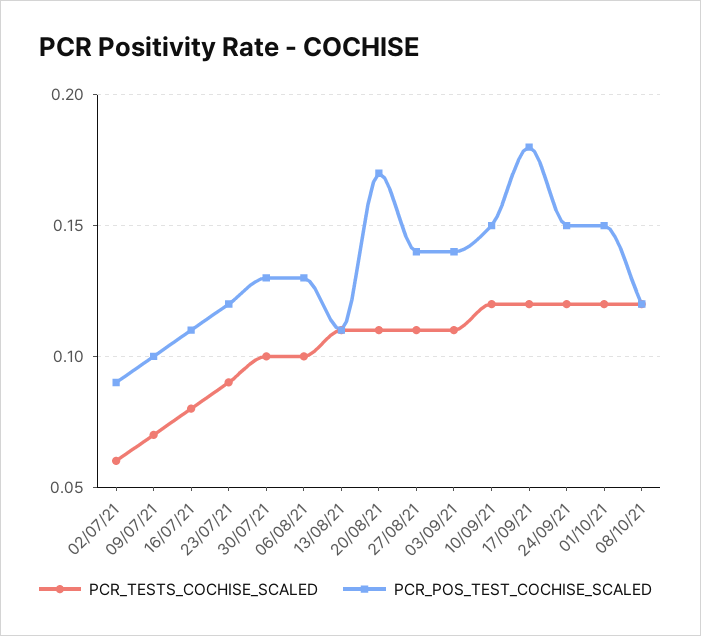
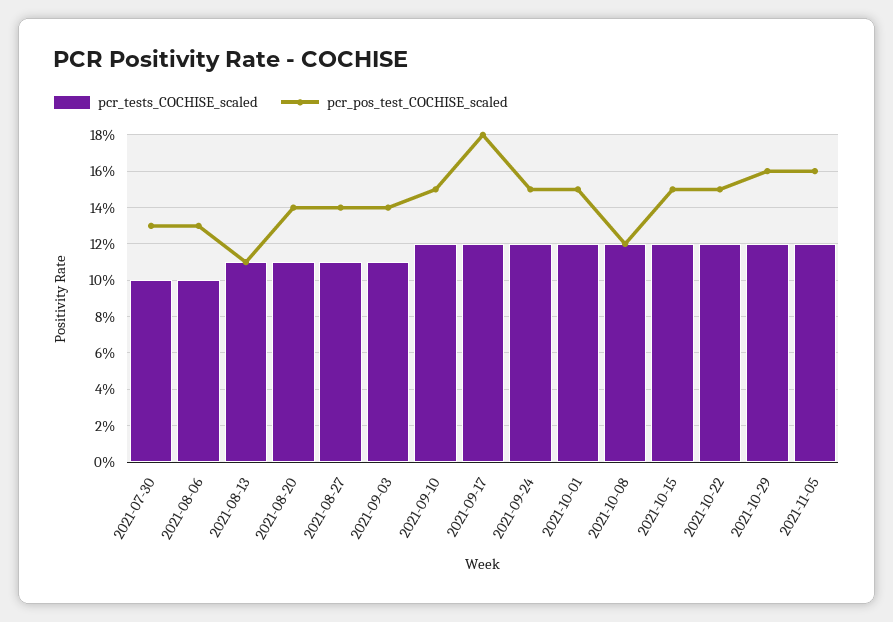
PCR_TESTS_COCHISE_SCALED, 02/07/21: 0.06 -> none
PCR_POS_TEST_COCHISE_SCALED, 02/07/21: 0.09 -> none
PCR_TESTS_COCHISE_SCALED, 09/07/21: 0.07 -> none
PCR_POS_TEST_COCHISE_SCALED, 09/07/21: 0.1 -> none
PCR_TESTS_COCHISE_SCALED, 16/07/21: 0.08 -> none
PCR_POS_TEST_COCHISE_SCALED, 16/07/21: 0.11 -> none
PCR_TESTS_COCHISE_SCALED, 23/07/21: 0.09 -> none
PCR_POS_TEST_COCHISE_SCALED, 23/07/21: 0.12 -> none
PCR_POS_TEST_COCHISE_SCALED, 20/08/21: 0.17 -> 0.14
PCR_TESTS_COCHISE_SCALED, 2021-10-15: none -> 0.12
PCR_POS_TEST_COCHISE_SCALED, 2021-10-15: none -> 0.15
PCR_TESTS_COCHISE_SCALED, 2021-10-22: none -> 0.12
PCR_POS_TEST_COCHISE_SCALED, 2021-10-22: none -> 0.15
PCR_TESTS_COCHISE_SCALED, 2021-10-29: none -> 0.12
PCR_POS_TEST_COCHISE_SCALED, 2021-10-29: none -> 0.16
PCR_TESTS_COCHISE_SCALED, 2021-11-05: none -> 0.12
PCR_POS_TEST_COCHISE_SCALED, 2021-11-05: none -> 0.16

